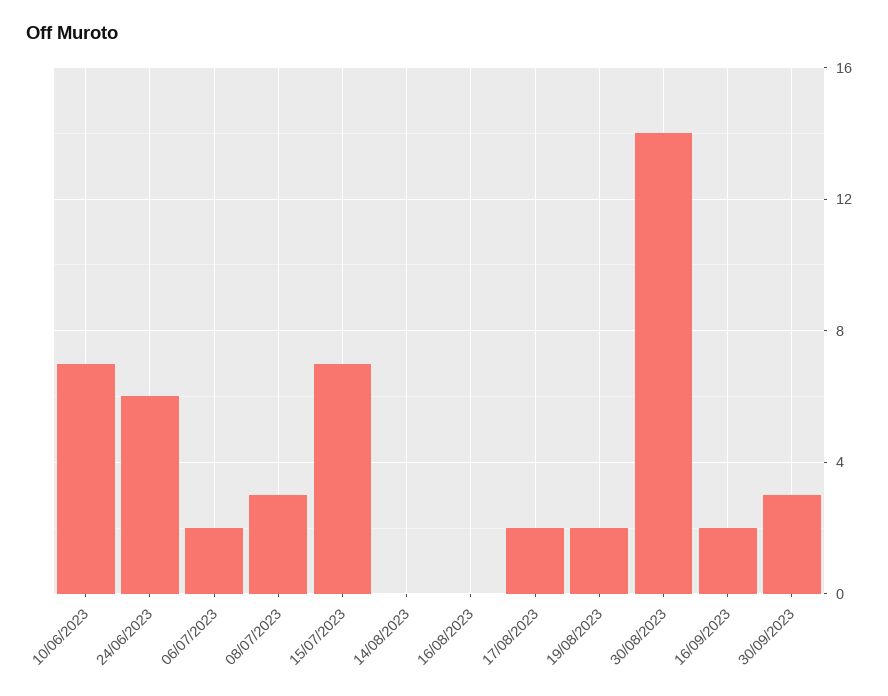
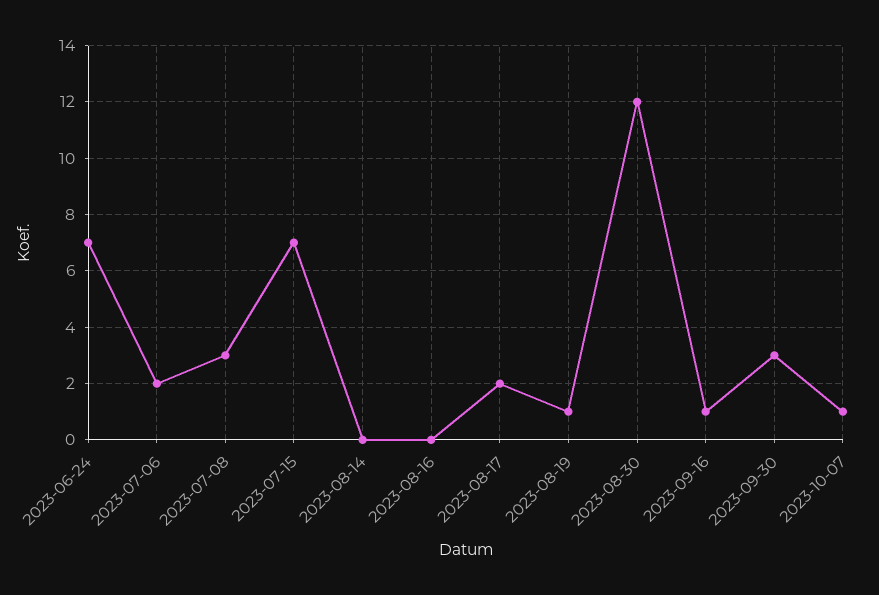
10/06/2023: 7 -> none
24/06/2023: 6 -> 7
19/08/2023: 2 -> 1
30/08/2023: 14 -> 12
16/09/2023: 2 -> 1
2023-10-07: none -> 1

